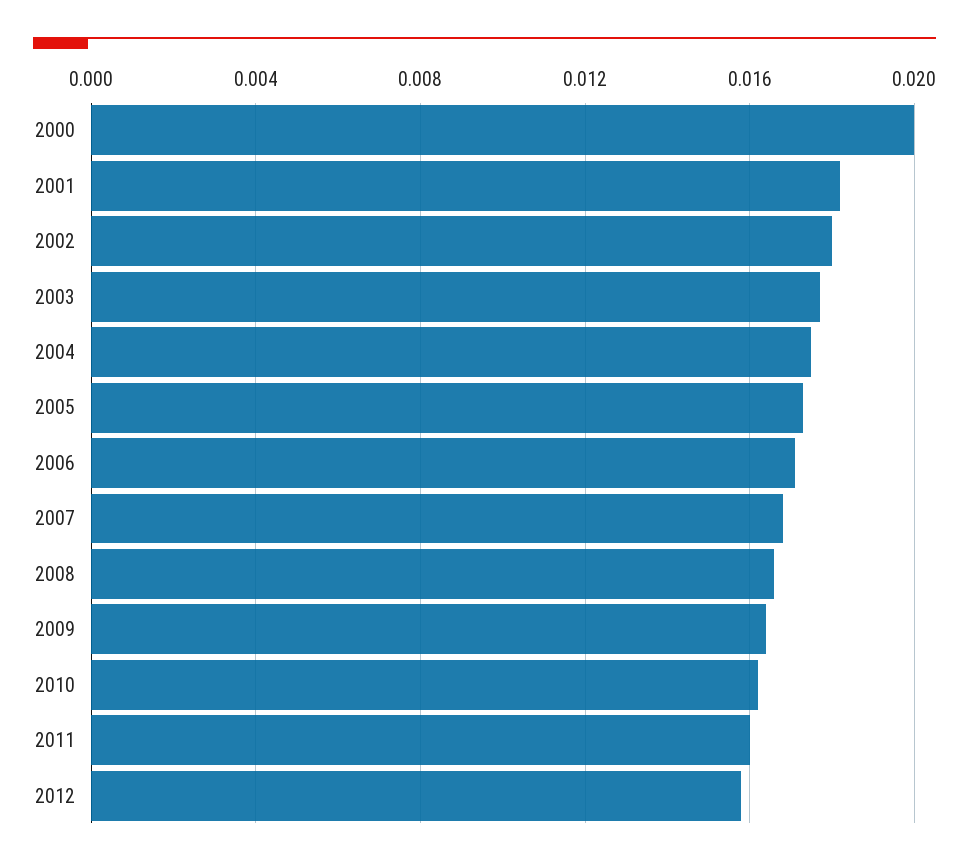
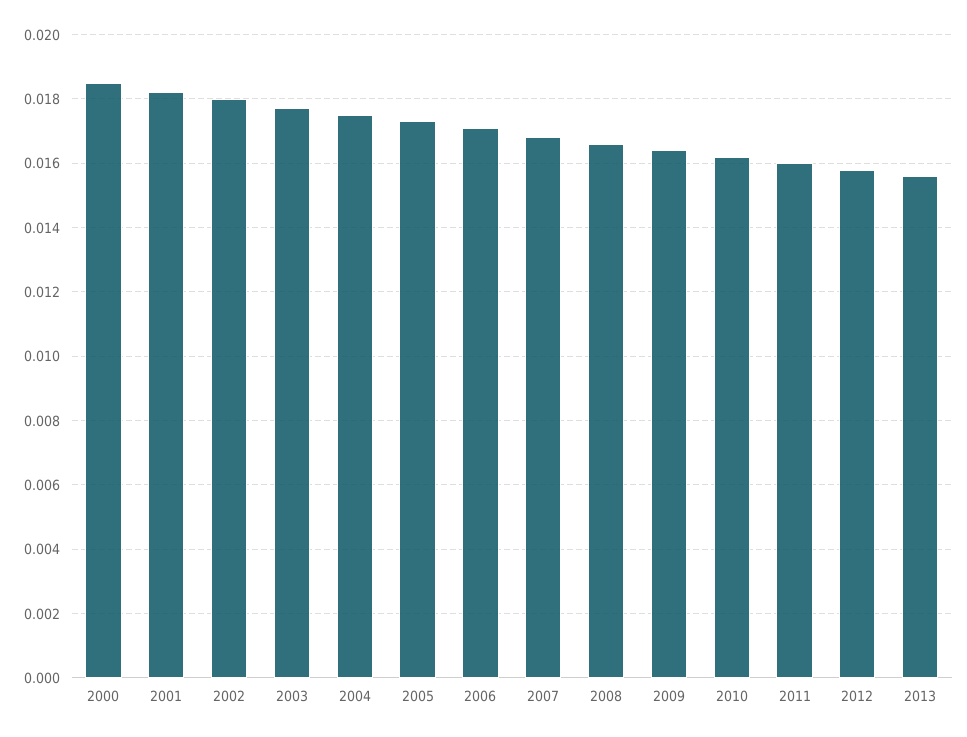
2000: 0.02 -> 0.0185
2013: none -> 0.0155

